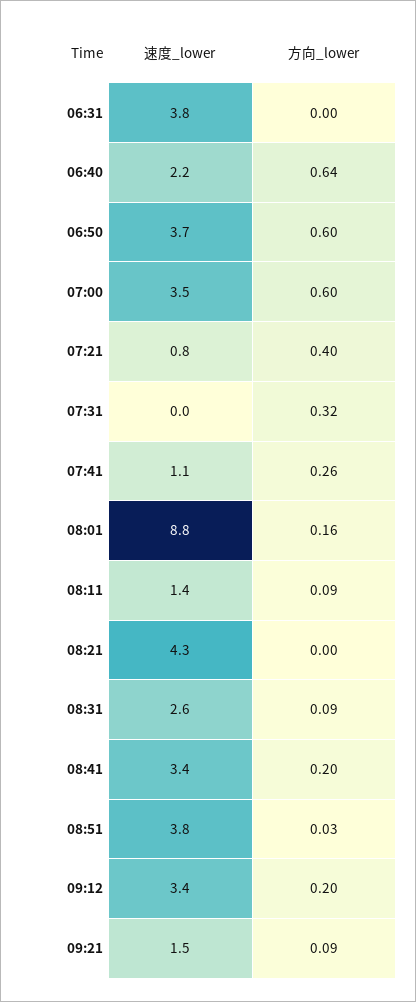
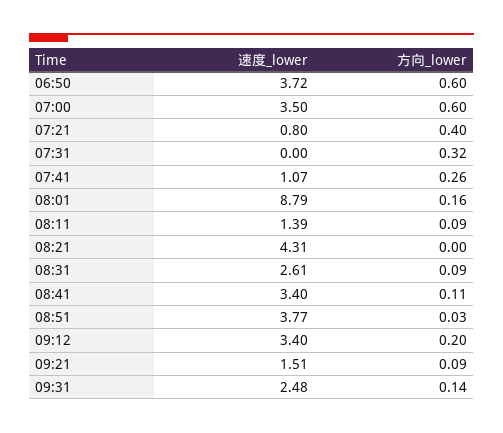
速度_lower, 06:31: 3.8 -> none
方向_lower, 06:31: 0 -> none
速度_lower, 06:40: 2.2 -> none
方向_lower, 06:40: 0.64 -> none
方向_lower, 08:41: 0.2 -> 0.11
速度_lower, 09:31: none -> 2.48
方向_lower, 09:31: none -> 0.14

